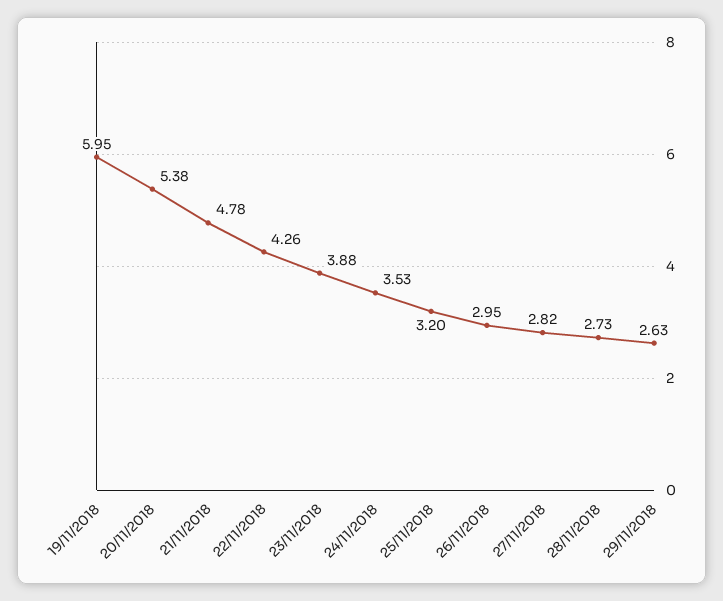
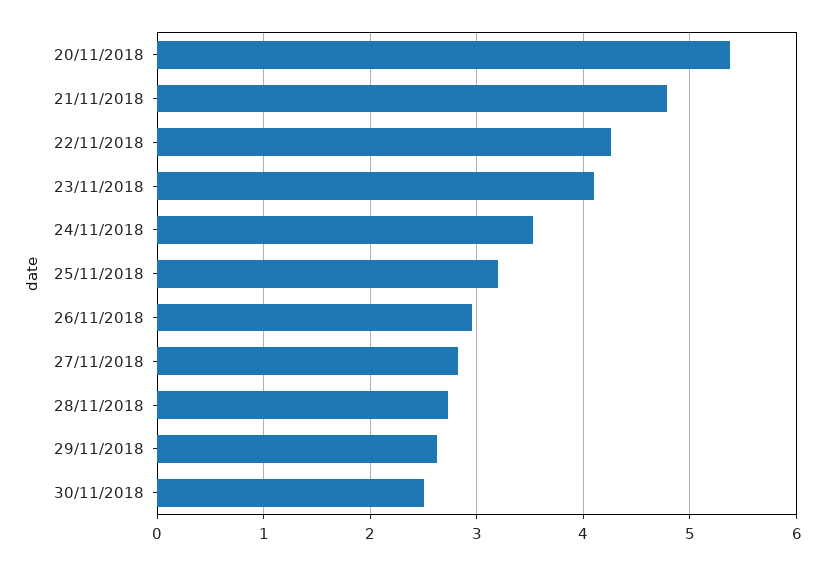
19/11/2018: 5.95 -> none
23/11/2018: 3.88 -> 4.1
30/11/2018: none -> 2.5

